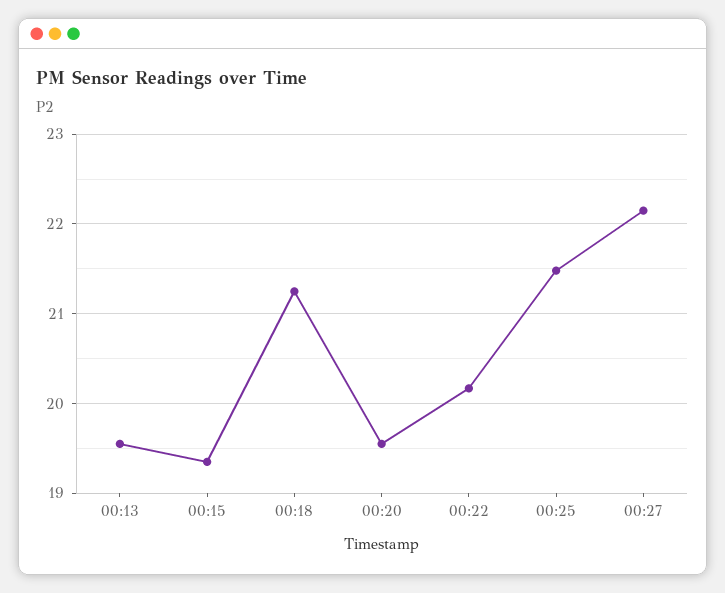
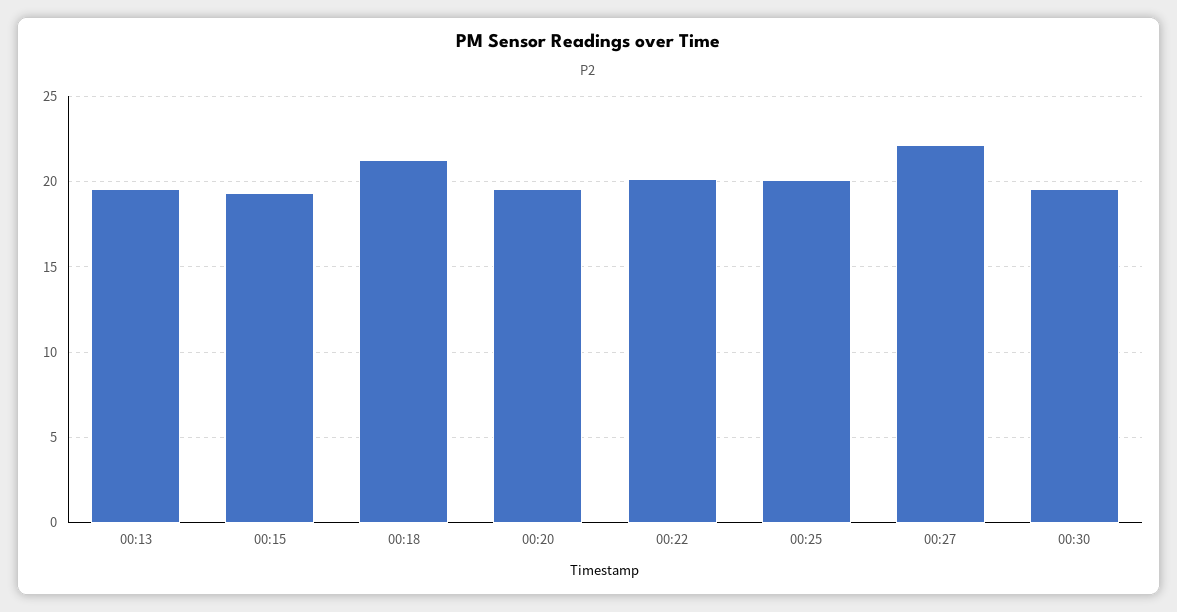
00:25: 21.5 -> 20
00:30: none -> 19.5

